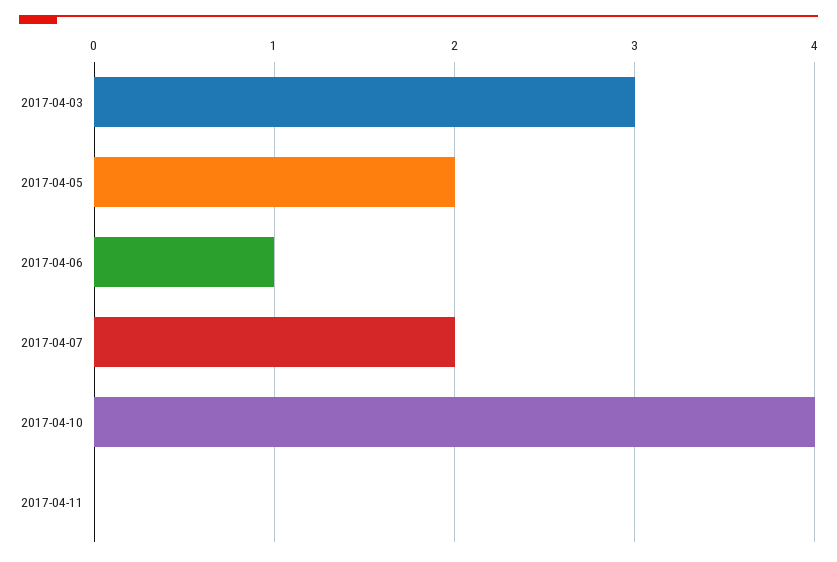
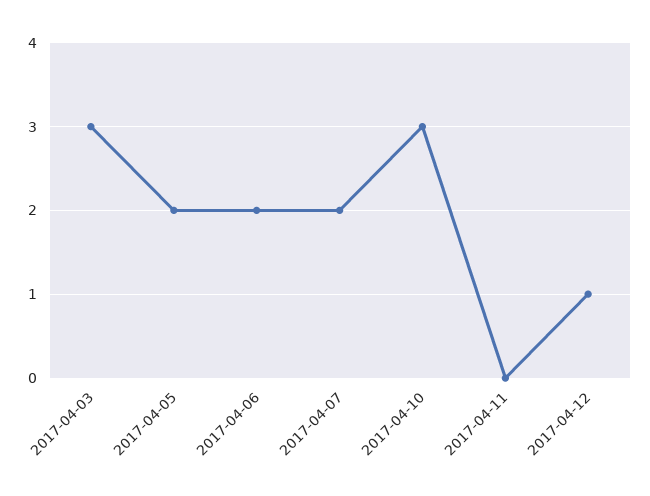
2017-04-06: 1 -> 2
2017-04-10: 4 -> 3
2017-04-12: none -> 1

